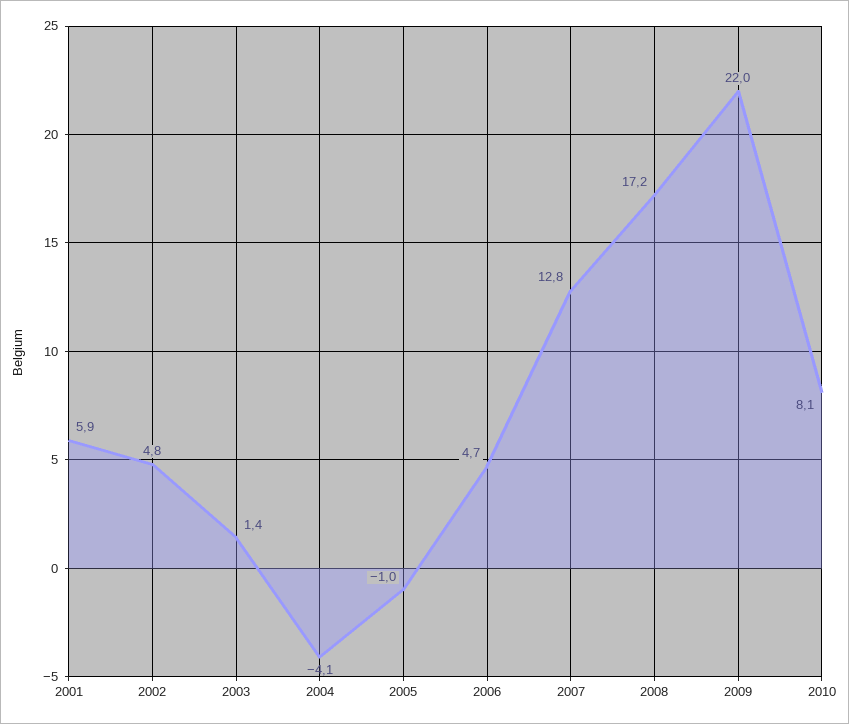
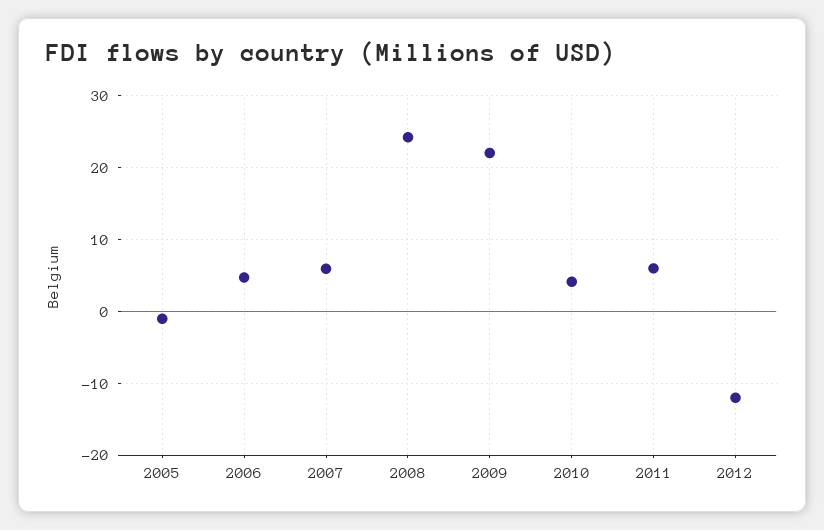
2001: 5.9 -> none
2002: 4.8 -> none
2003: 1.4 -> none
2004: -4.1 -> none
2007: 12.8 -> 6
2008: 17.2 -> 24
2010: 8.1 -> 4
2011: none -> 6
2012: none -> -12

